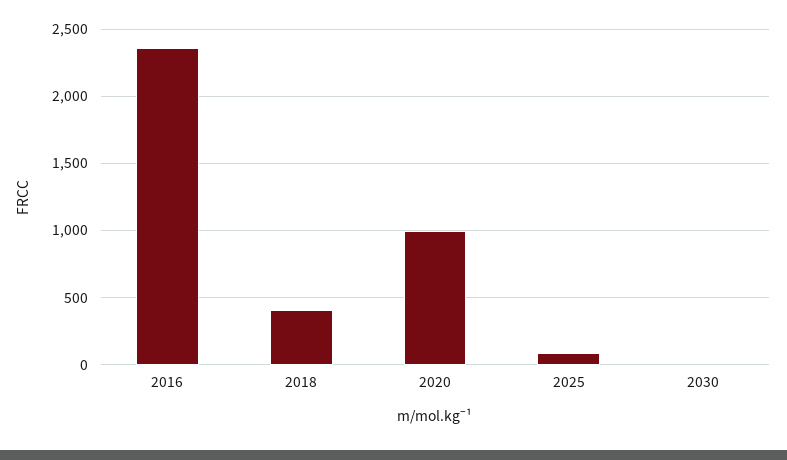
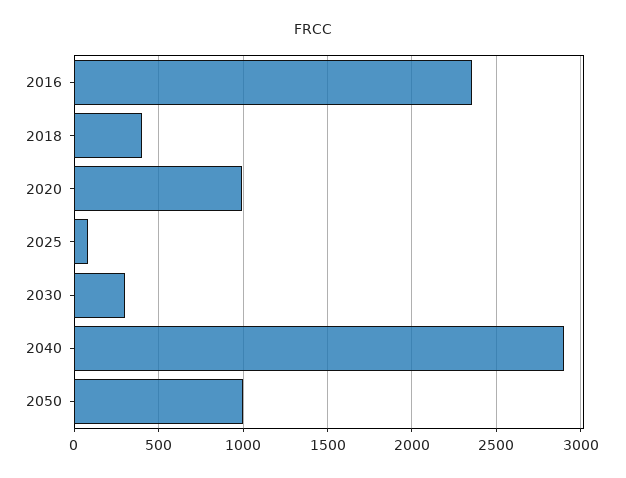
2030: 0 -> 300
2040: none -> 2900
2050: none -> 1000

